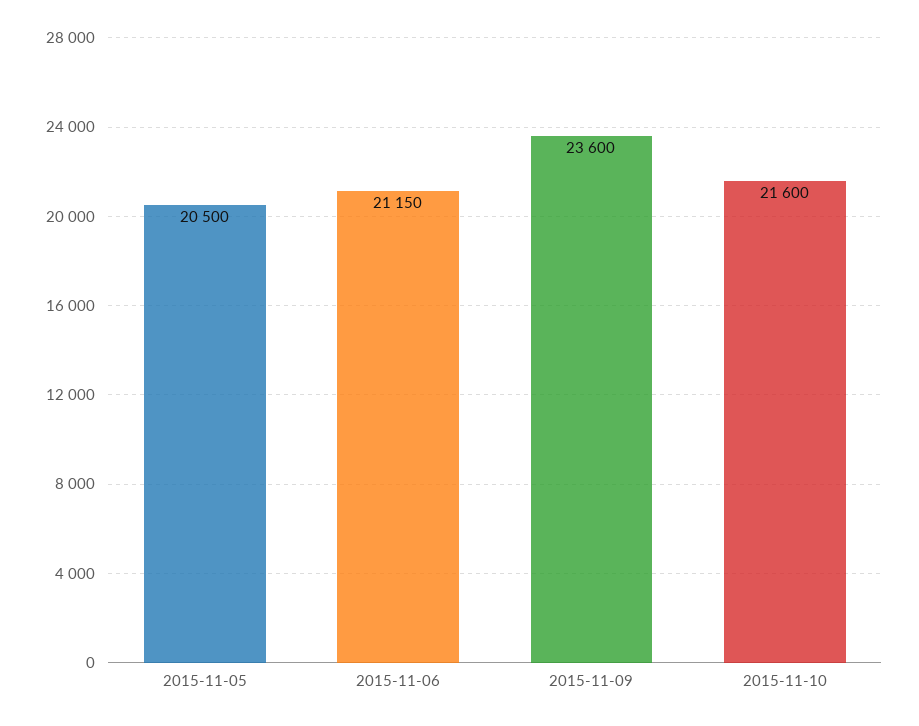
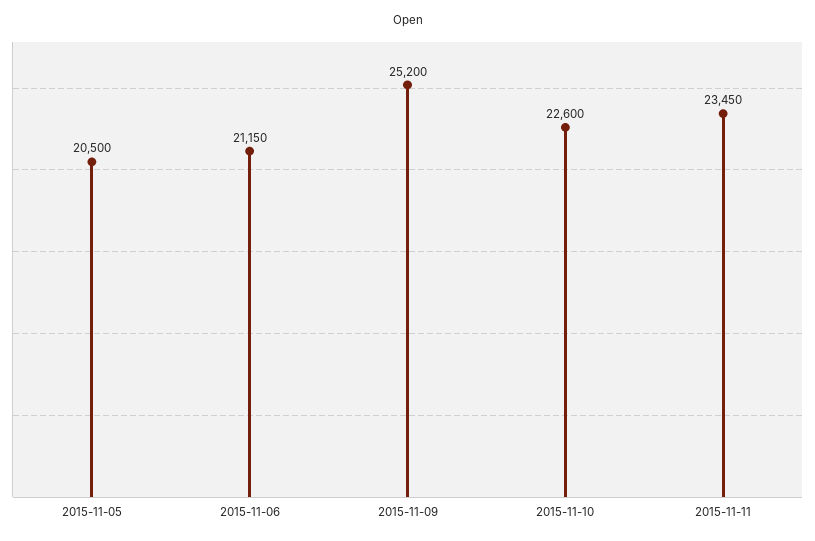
2015-11-09: 23600 -> 25200
2015-11-10: 21600 -> 22600
2015-11-11: none -> 23450

